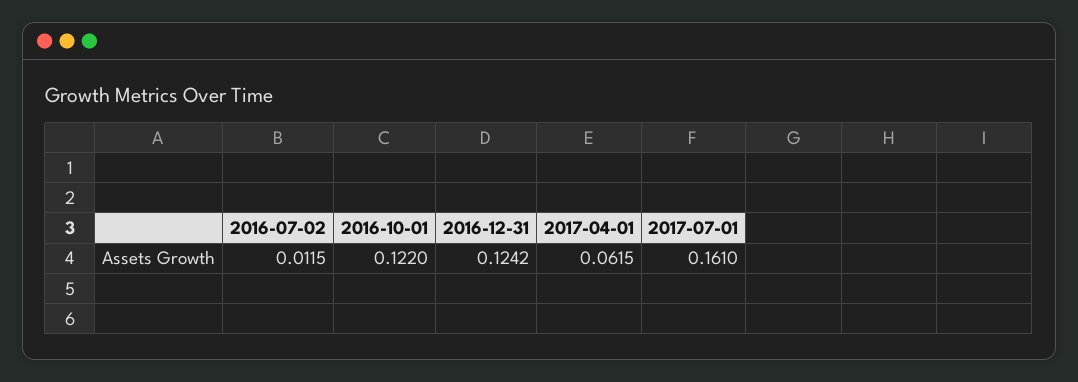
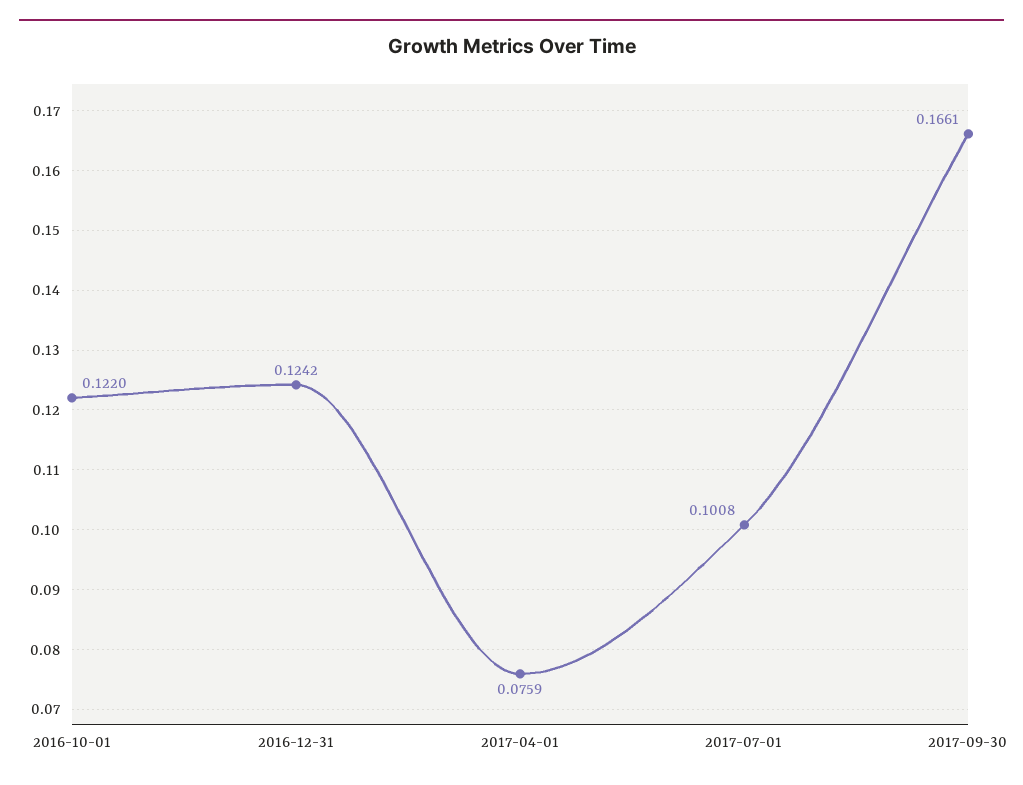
2016-07-02: 0.0115 -> none
2017-04-01: 0.0615 -> 0.0759
2017-07-01: 0.161 -> 0.1008
2017-09-30: none -> 0.1661

